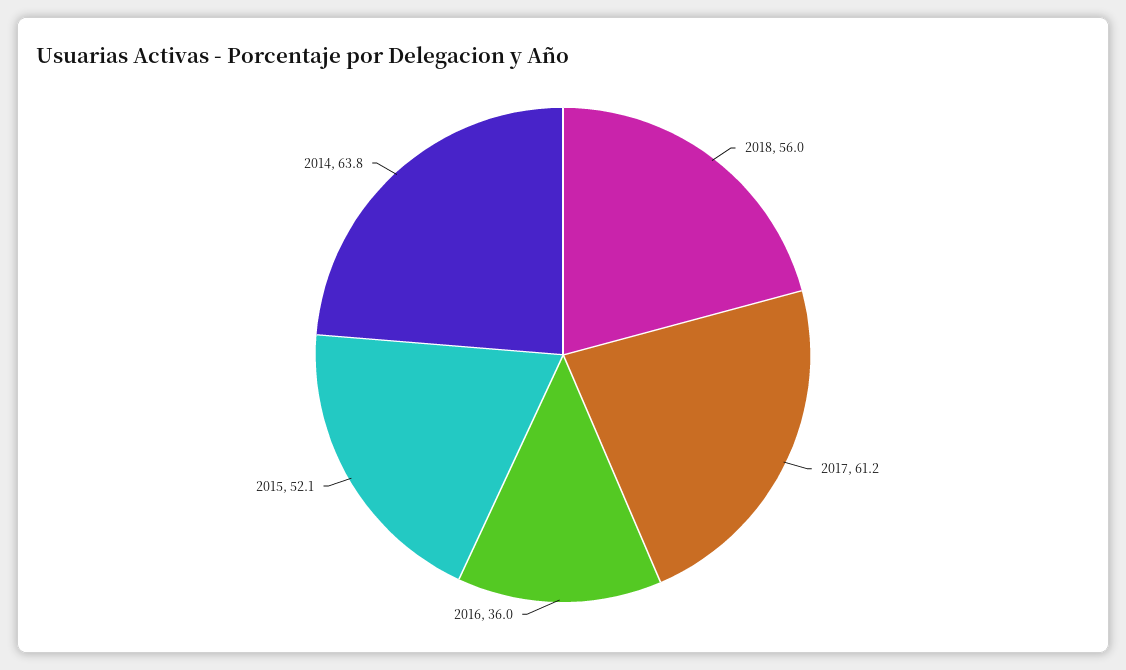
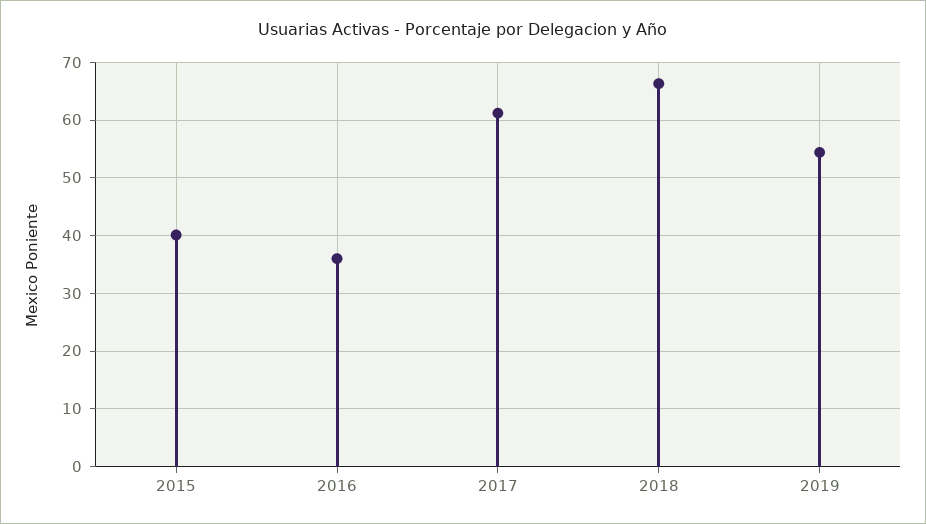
2018: 56 -> 66
2015: 52.1 -> 40
2014: 63.8 -> none
2019: none -> 54

